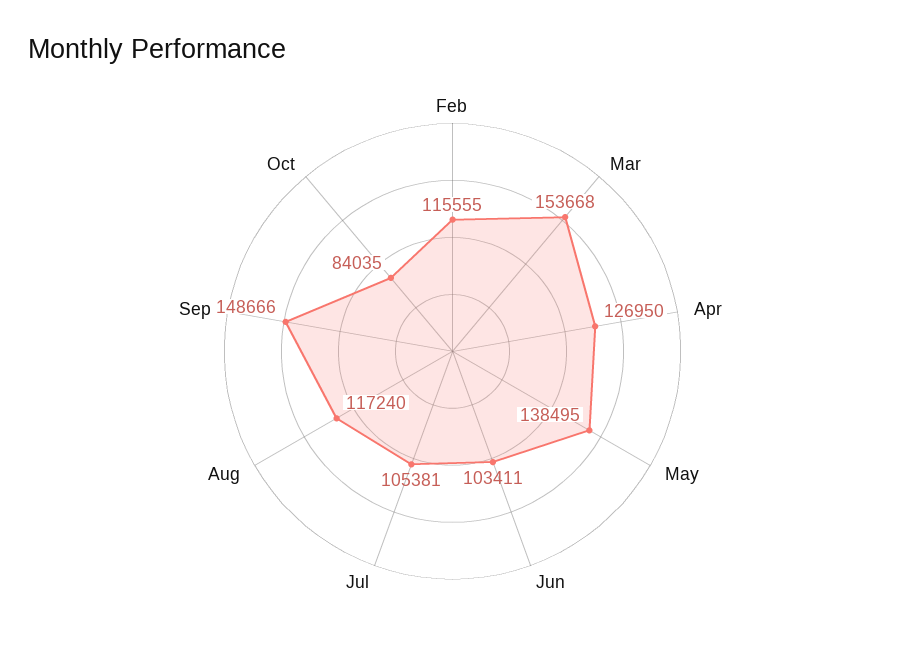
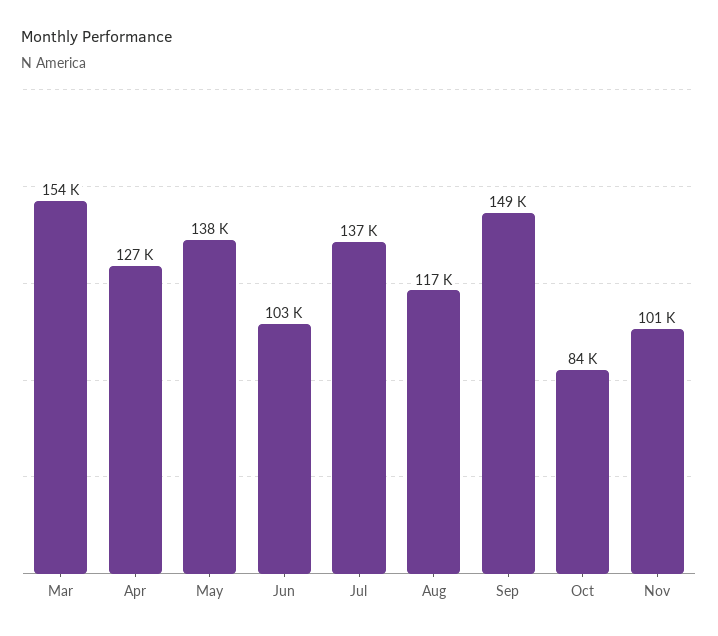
Feb: 115555 -> none
Jul: 105381 -> 137000
Nov: none -> 101000

